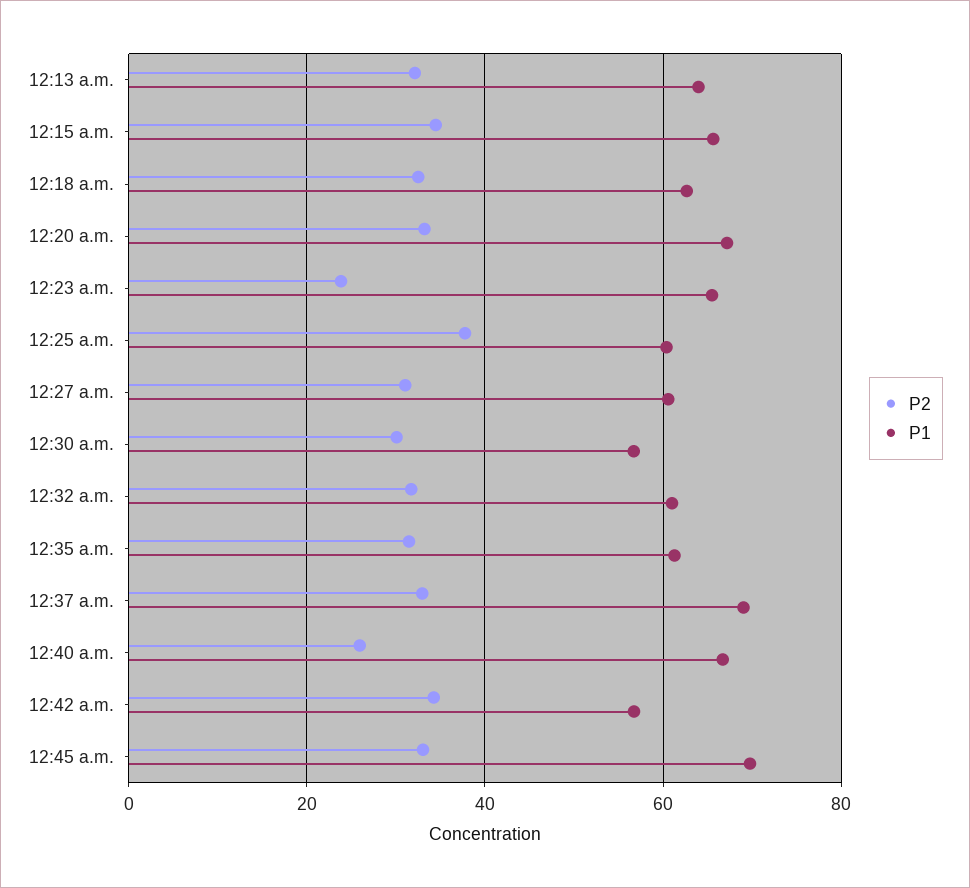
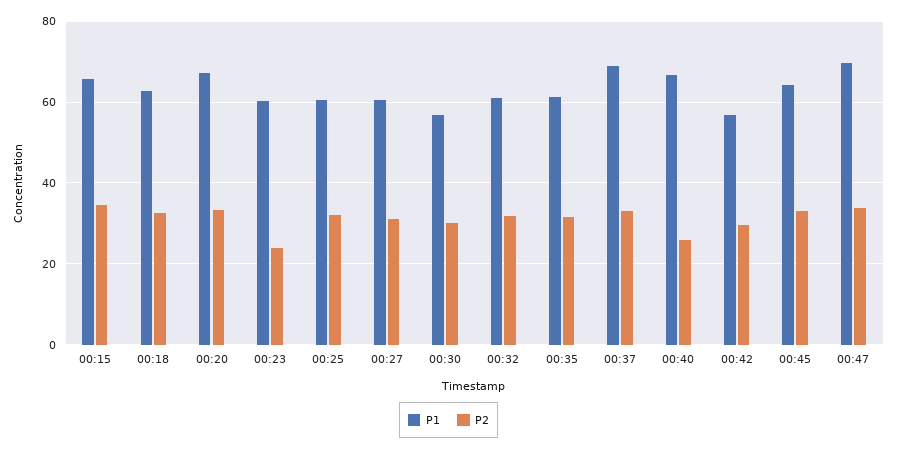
P2, 12:13 a.m.: 32 -> none
P1, 12:13 a.m.: 64 -> none
P1, 12:23 a.m.: 66 -> 60
P2, 12:25 a.m.: 38 -> 32
P2, 12:42 a.m.: 34 -> 30
P1, 12:45 a.m.: 70 -> 64
P1, 00:47: none -> 70
P2, 00:47: none -> 34

